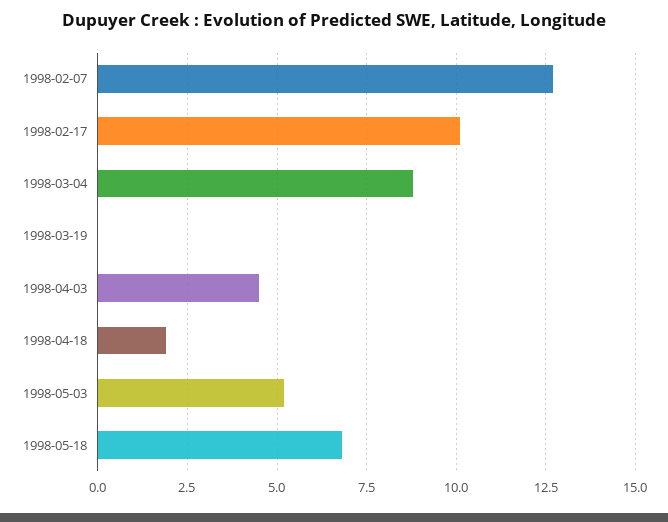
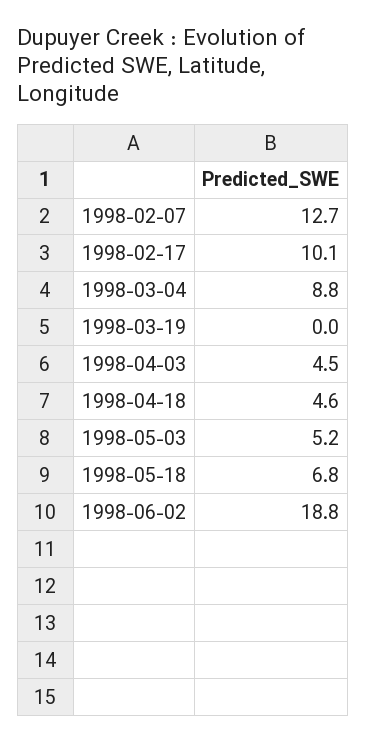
1998-04-18: 2 -> 4.6
1998-06-02: none -> 18.8

